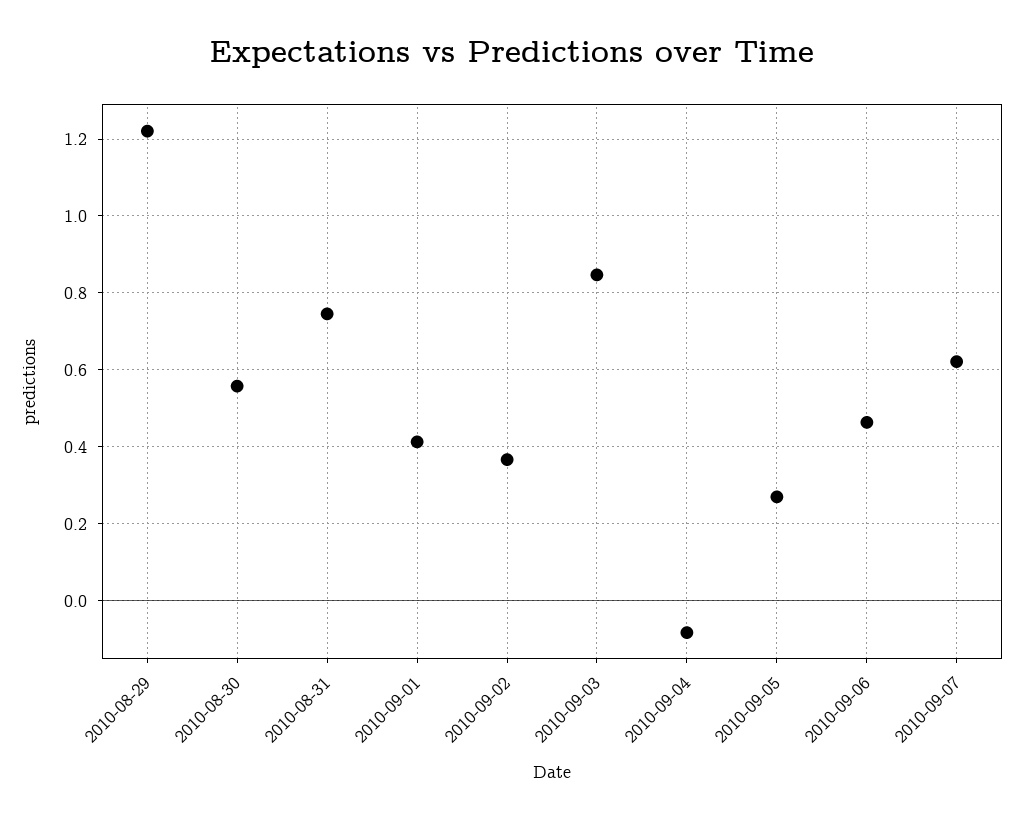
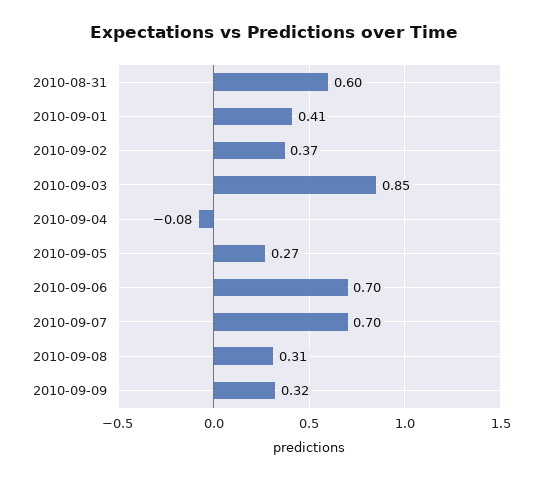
2010-08-29: 1.22 -> none
2010-08-30: 0.56 -> none
2010-08-31: 0.74 -> 0.6
2010-09-06: 0.46 -> 0.7
2010-09-07: 0.62 -> 0.7
2010-09-08: none -> 0.31
2010-09-09: none -> 0.32

